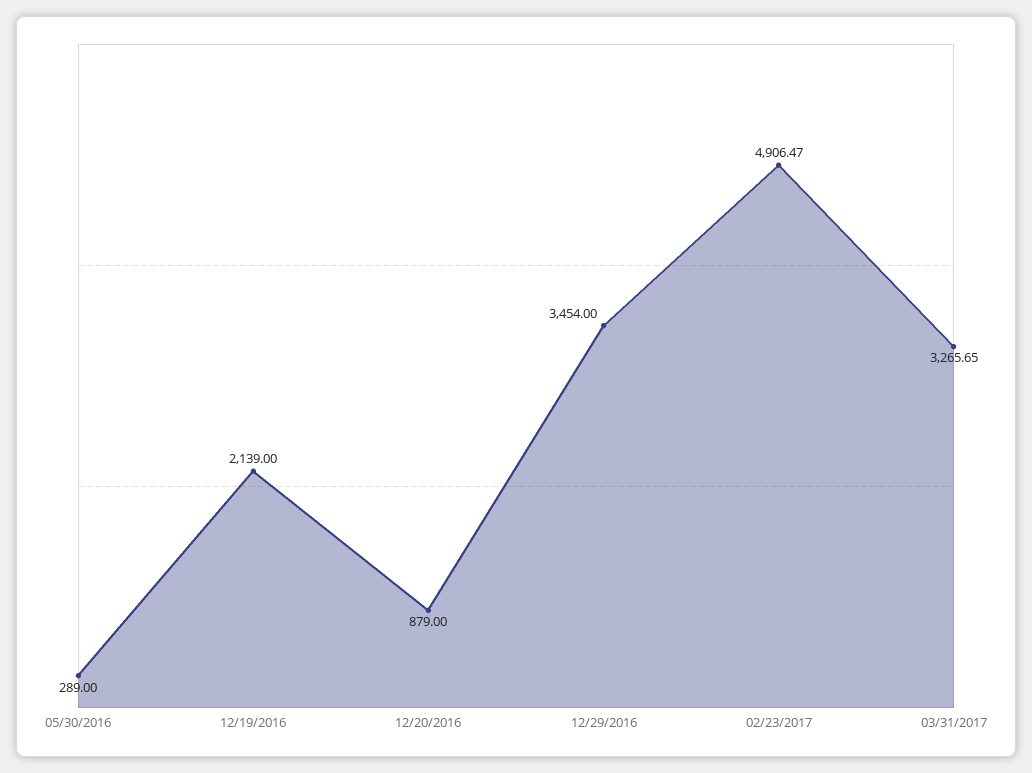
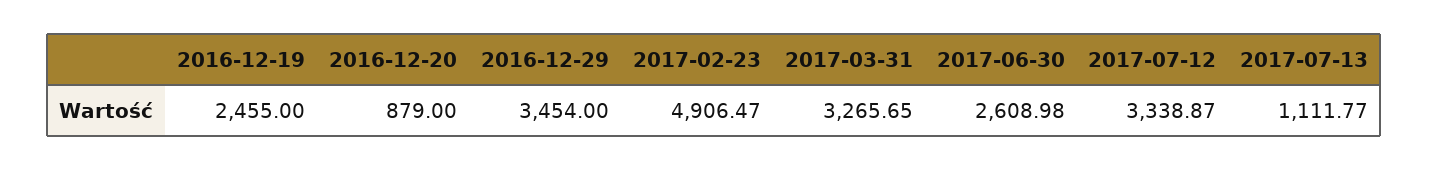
05/30/2016: 289 -> none
12/19/2016: 2139 -> 2455
2017-06-30: none -> 2608.98
2017-07-12: none -> 3338.87
2017-07-13: none -> 1111.77

